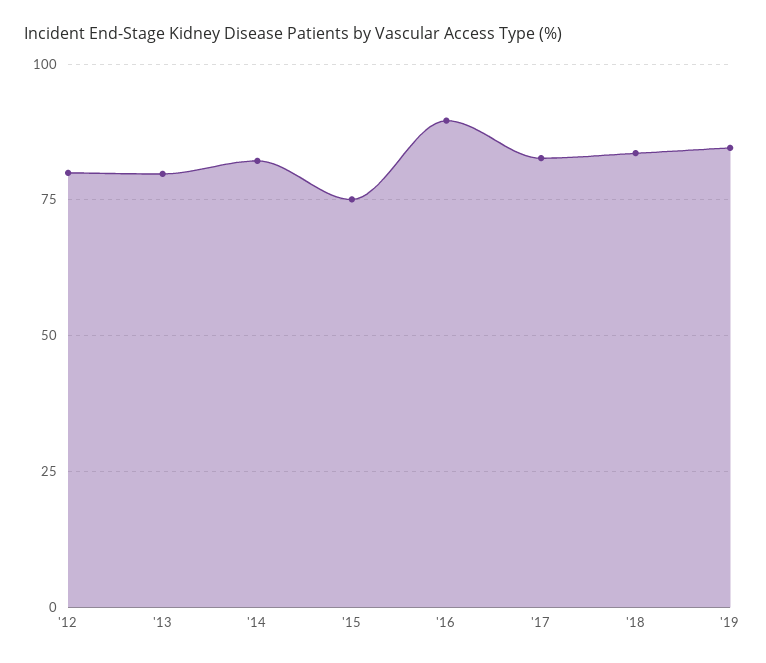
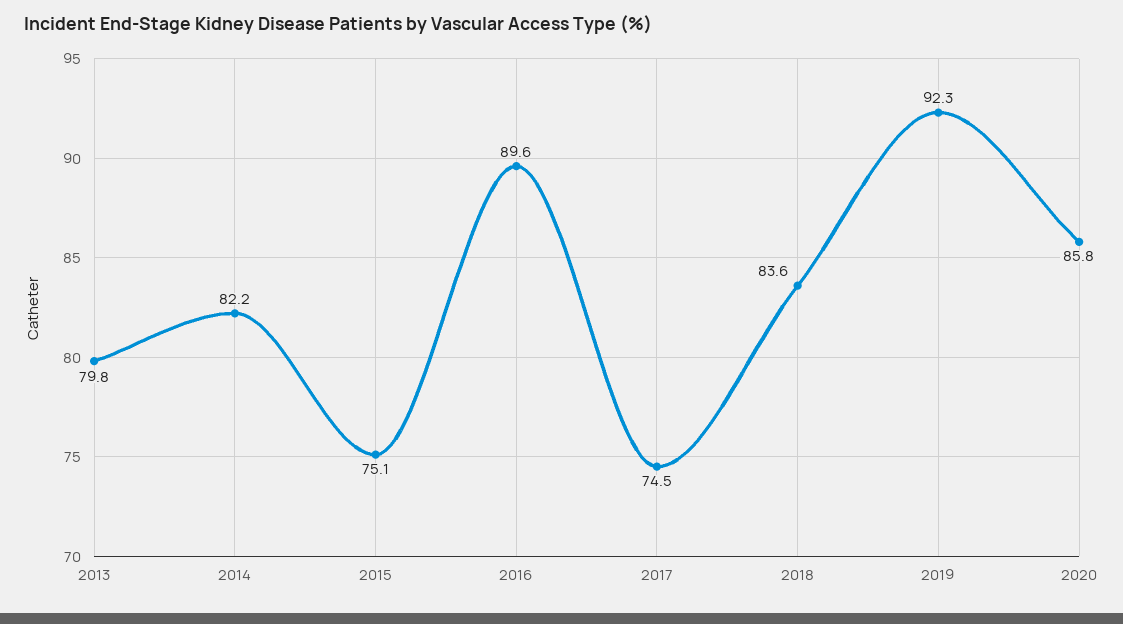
'12: 80 -> none
'17: 82.5 -> 74.5
'19: 85 -> 92.3
2020: none -> 85.8

